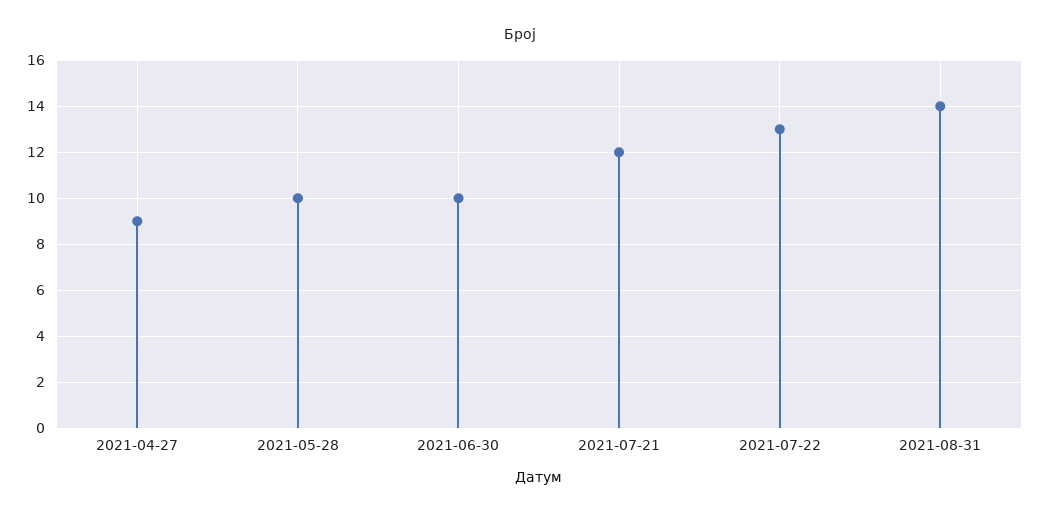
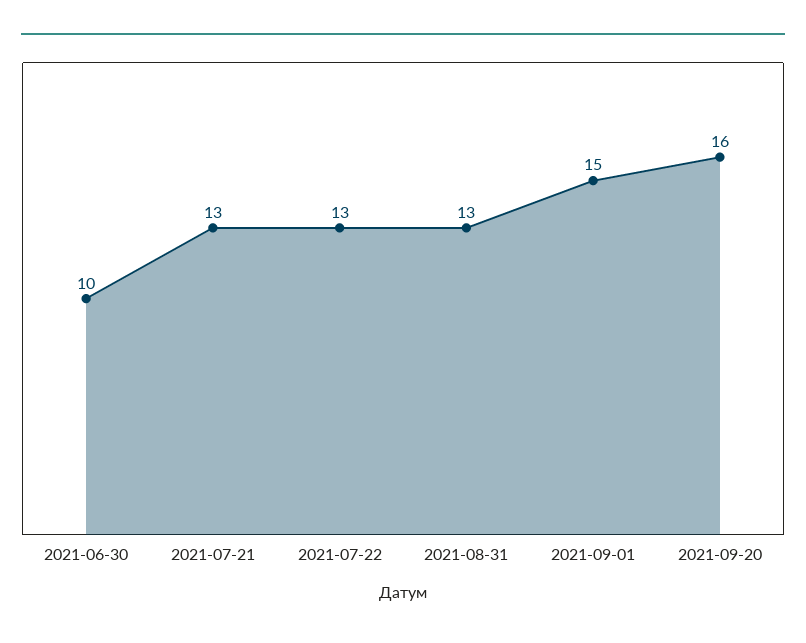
2021-04-27: 9 -> none
2021-05-28: 10 -> none
2021-07-21: 12 -> 13
2021-08-31: 14 -> 13
2021-09-01: none -> 15
2021-09-20: none -> 16

